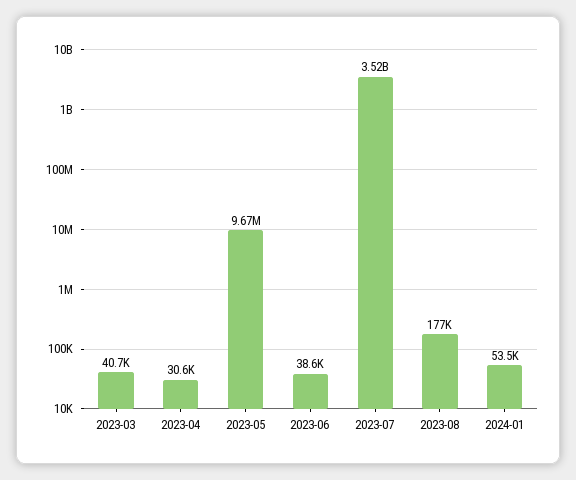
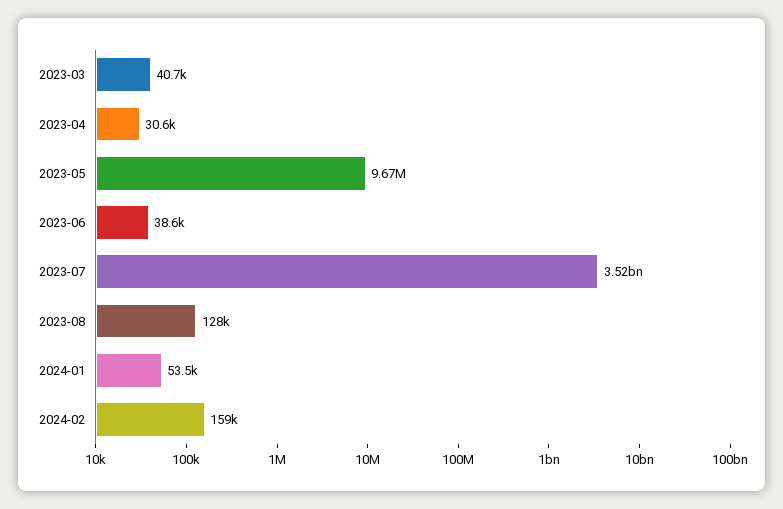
2023-08: 177000 -> 128000
2024-02: none -> 159000

